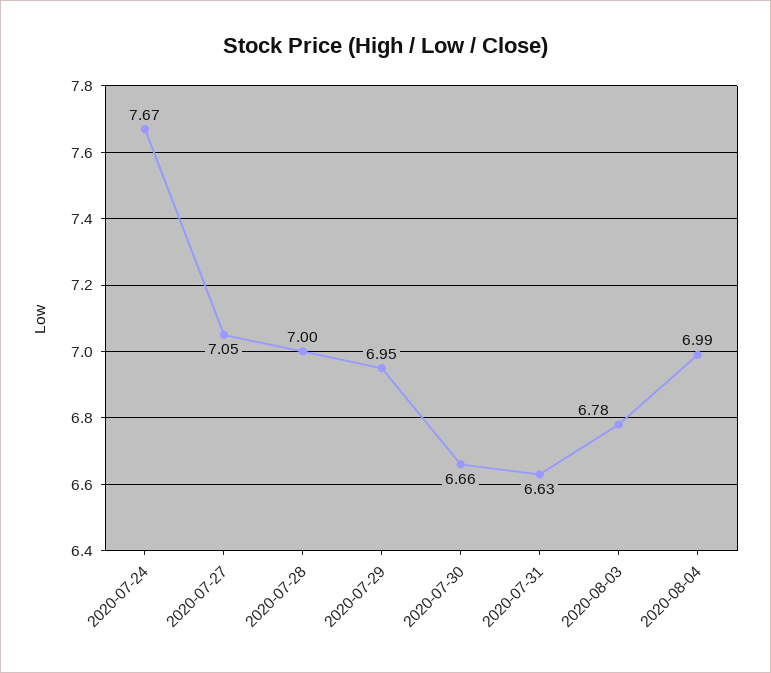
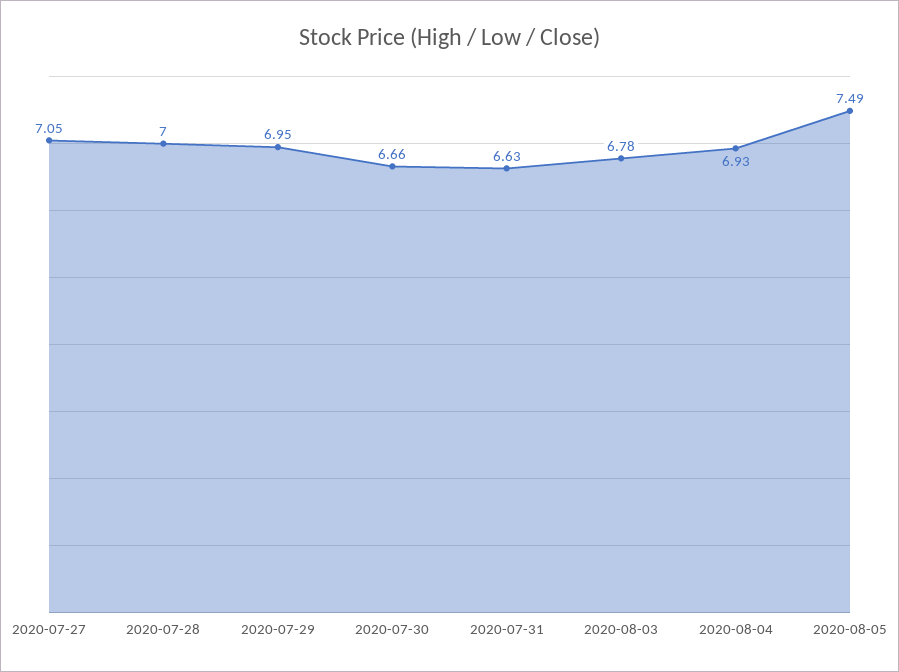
2020-07-24: 7.67 -> none
2020-08-04: 6.99 -> 6.93
2020-08-05: none -> 7.49

